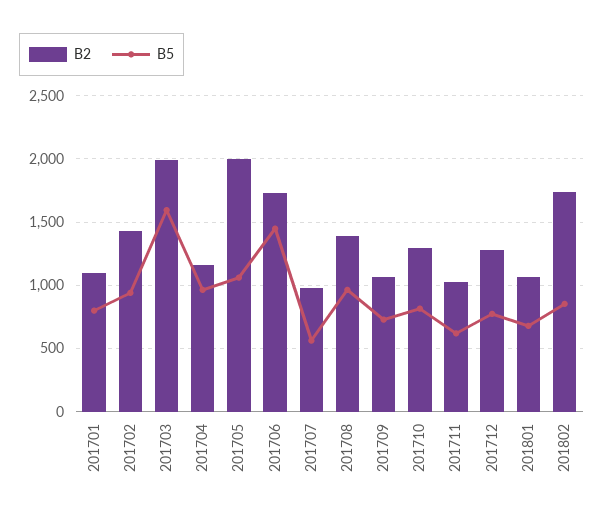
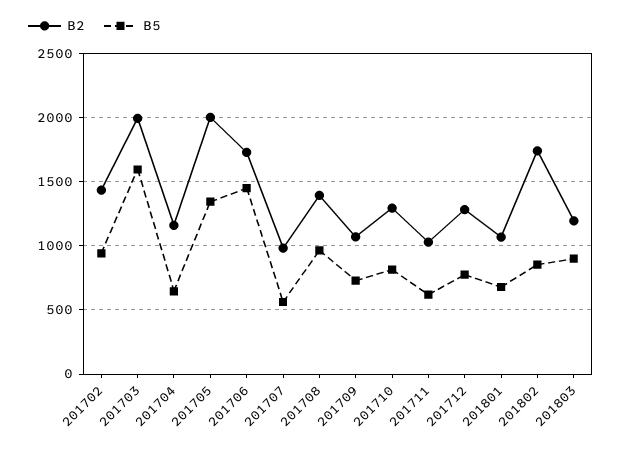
B2, 201701: 1100 -> none
B5, 201701: 800 -> none
B5, 201704: 950 -> 650
B5, 201705: 1050 -> 1350
B2, 201803: none -> 1200
B5, 201803: none -> 900

